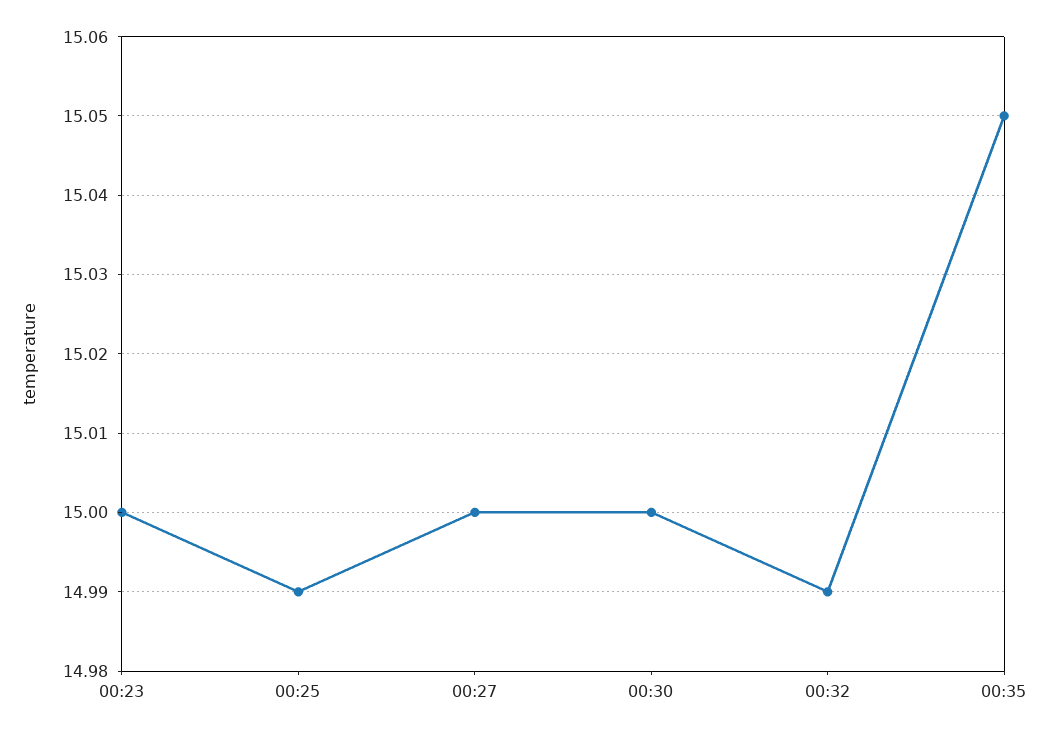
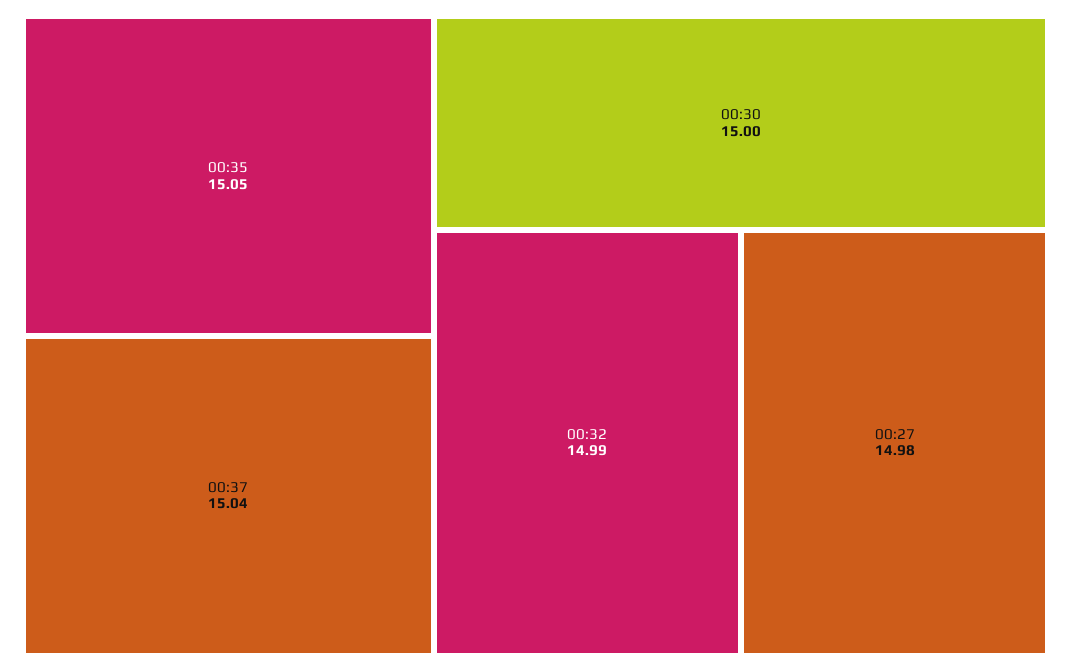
00:23: 15 -> none
00:25: 14.99 -> none
00:27: 15 -> 14.98
00:37: none -> 15.04

